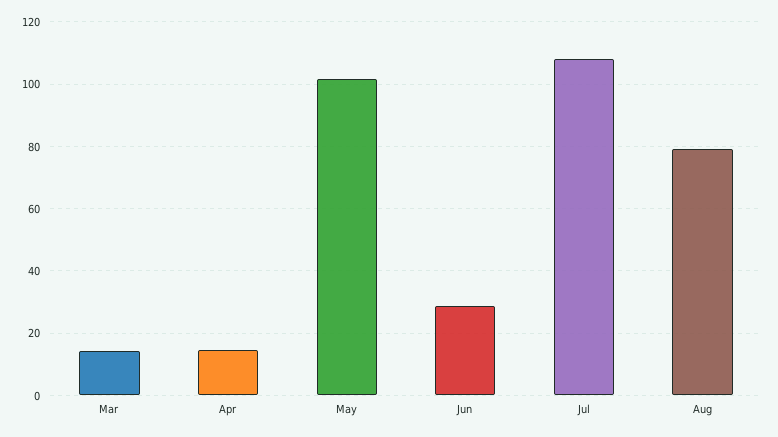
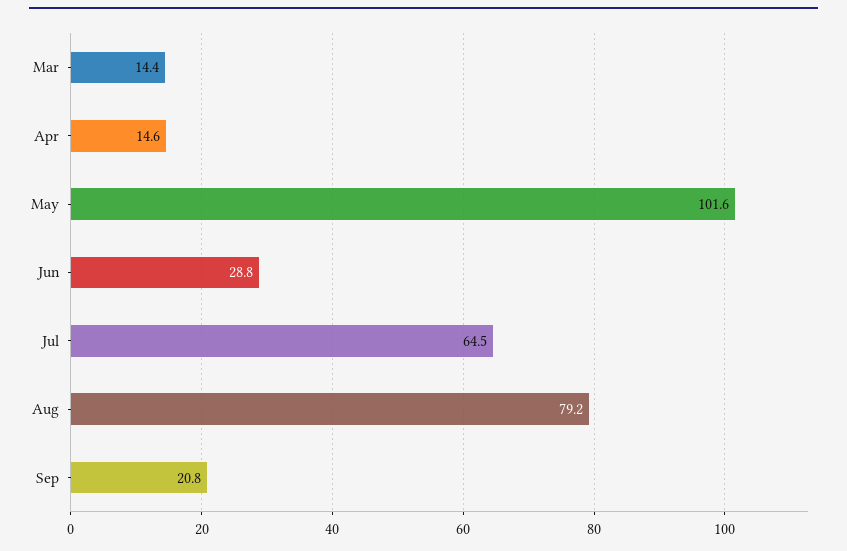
Jul: 108 -> 64.5
Sep: none -> 20.8

